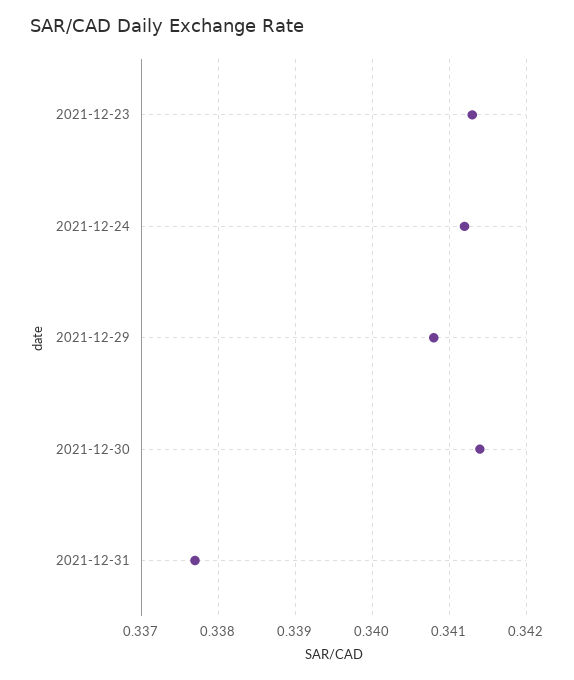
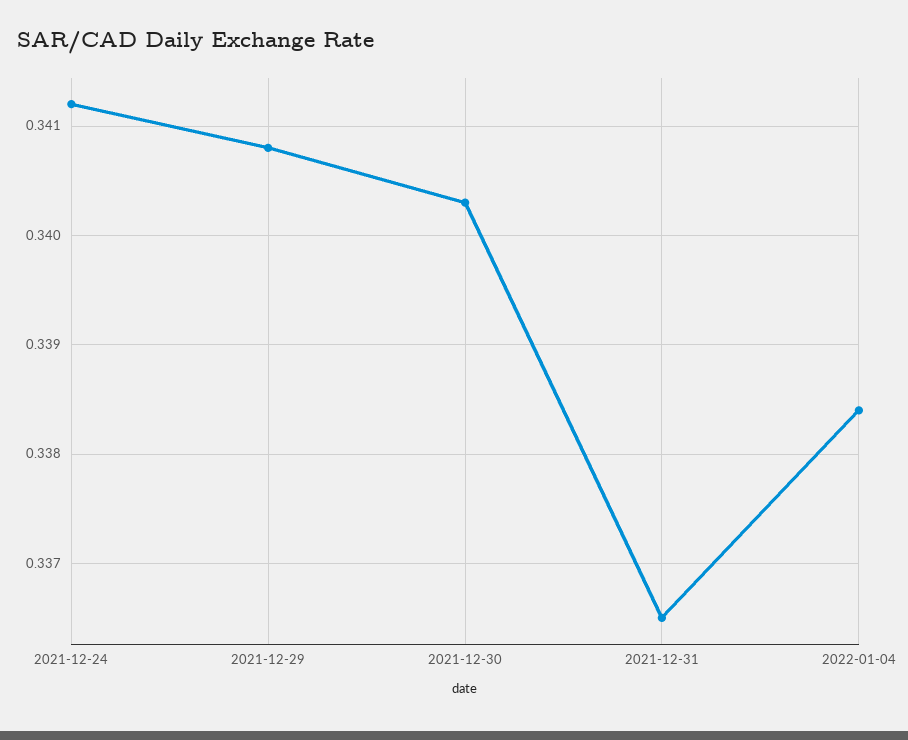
2021-12-23: 0.3413 -> none
2021-12-30: 0.3414 -> 0.3403
2021-12-31: 0.3377 -> 0.3365
2022-01-04: none -> 0.3384

